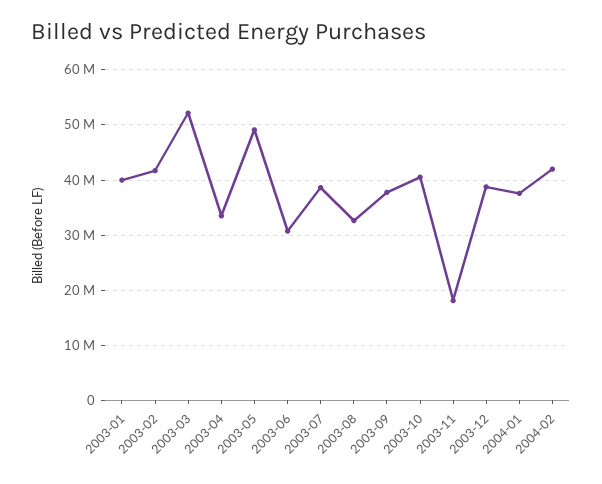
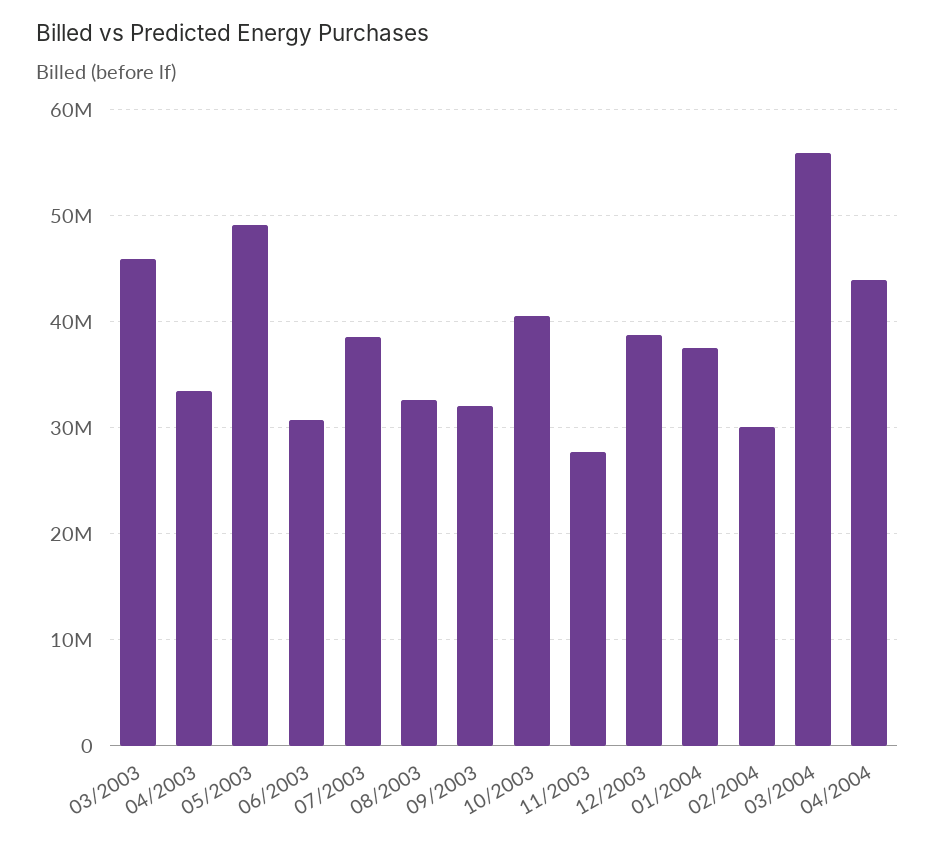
2003-01: 40000000 -> none
2003-02: 42000000 -> none
2003-03: 52000000 -> 46000000
2003-09: 38000000 -> 32000000
2003-11: 18000000 -> 28000000
2004-02: 42000000 -> 30000000
03/2004: none -> 56000000
04/2004: none -> 44000000

